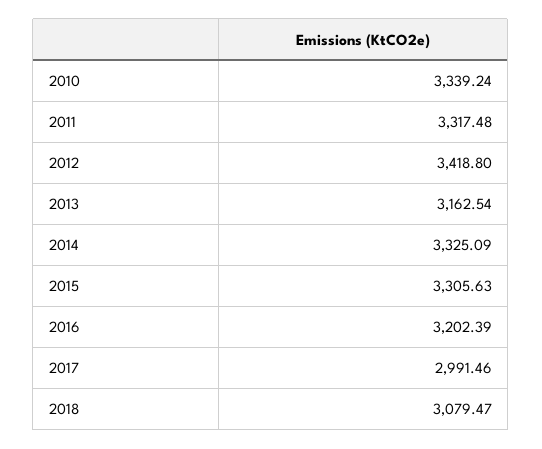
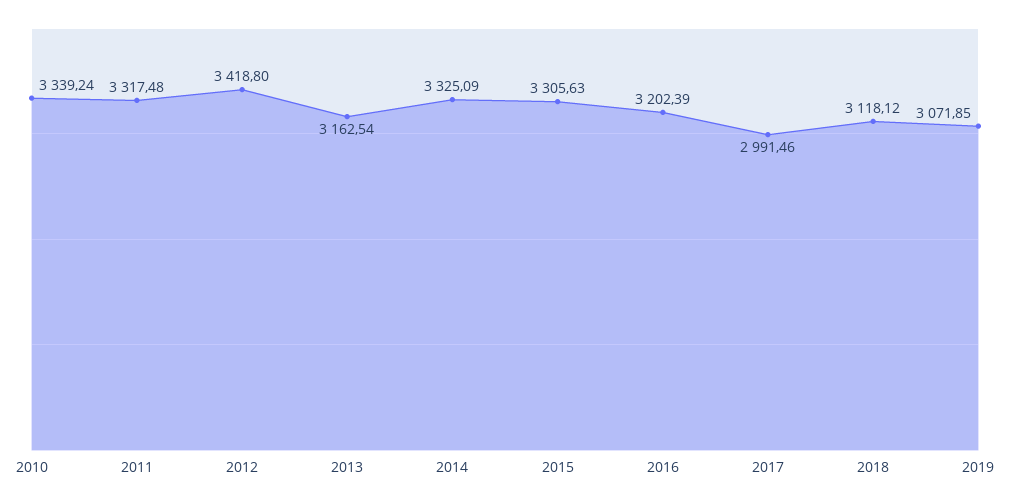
2018: 3079.47 -> 3118.12
2019: none -> 3071.85

